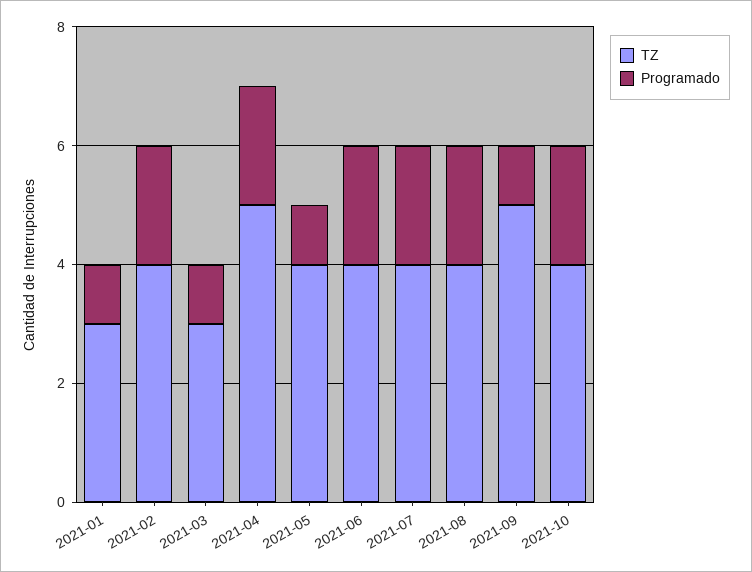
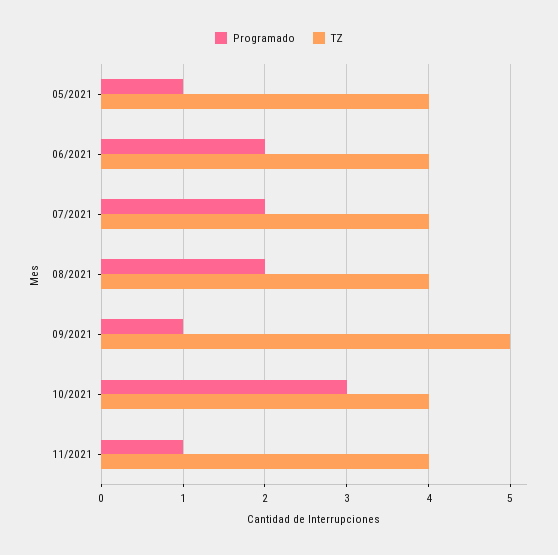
TZ, 2021-01: 3 -> none
Programado, 2021-01: 1 -> none
TZ, 2021-02: 4 -> none
Programado, 2021-02: 2 -> none
TZ, 2021-03: 3 -> none
Programado, 2021-03: 1 -> none
TZ, 2021-04: 5 -> none
Programado, 2021-04: 2 -> none
Programado, 2021-10: 2 -> 3
Programado, 11/2021: none -> 1
TZ, 11/2021: none -> 4

